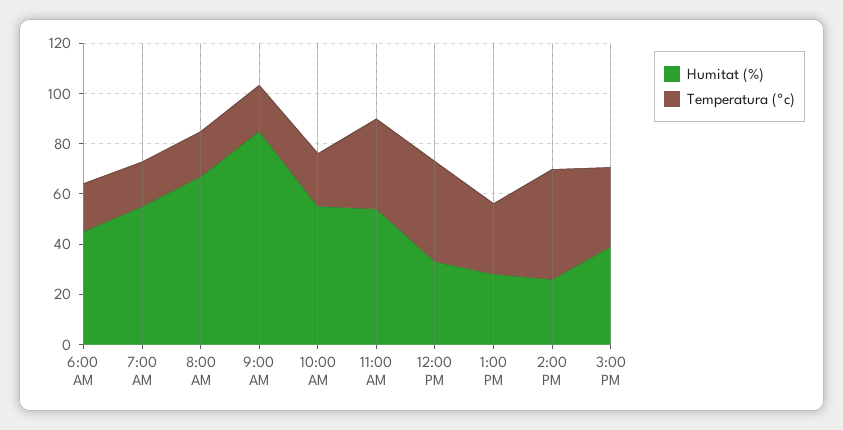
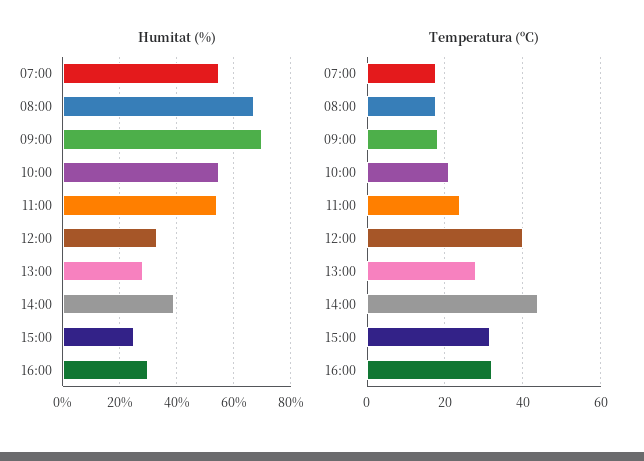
Humitat (%), 6:00 AM: 45 -> none
Temperatura (ºc), 6:00 AM: 20 -> none
Humitat (%), 9:00 AM: 85 -> 70
Temperatura (ºc), 11:00 AM: 35 -> 24
Humitat (%), 2:00 PM: 25 -> 40
Humitat (%), 3:00 PM: 40 -> 25
Humitat (%), 16:00: none -> 30
Temperatura (ºc), 16:00: none -> 32

